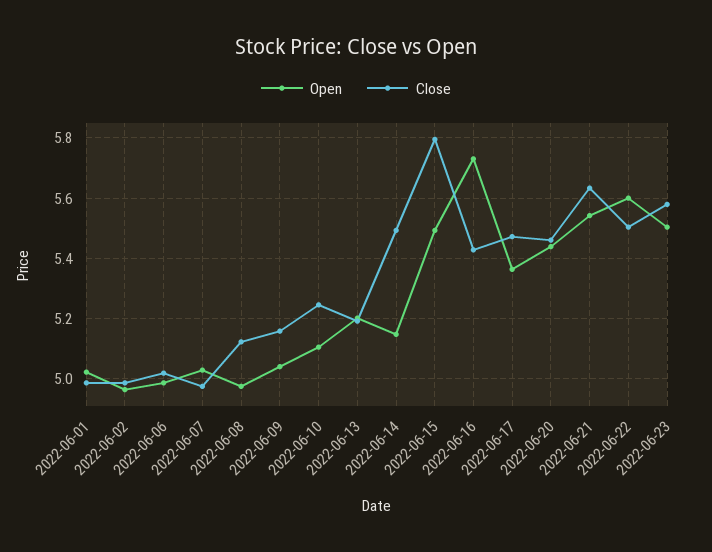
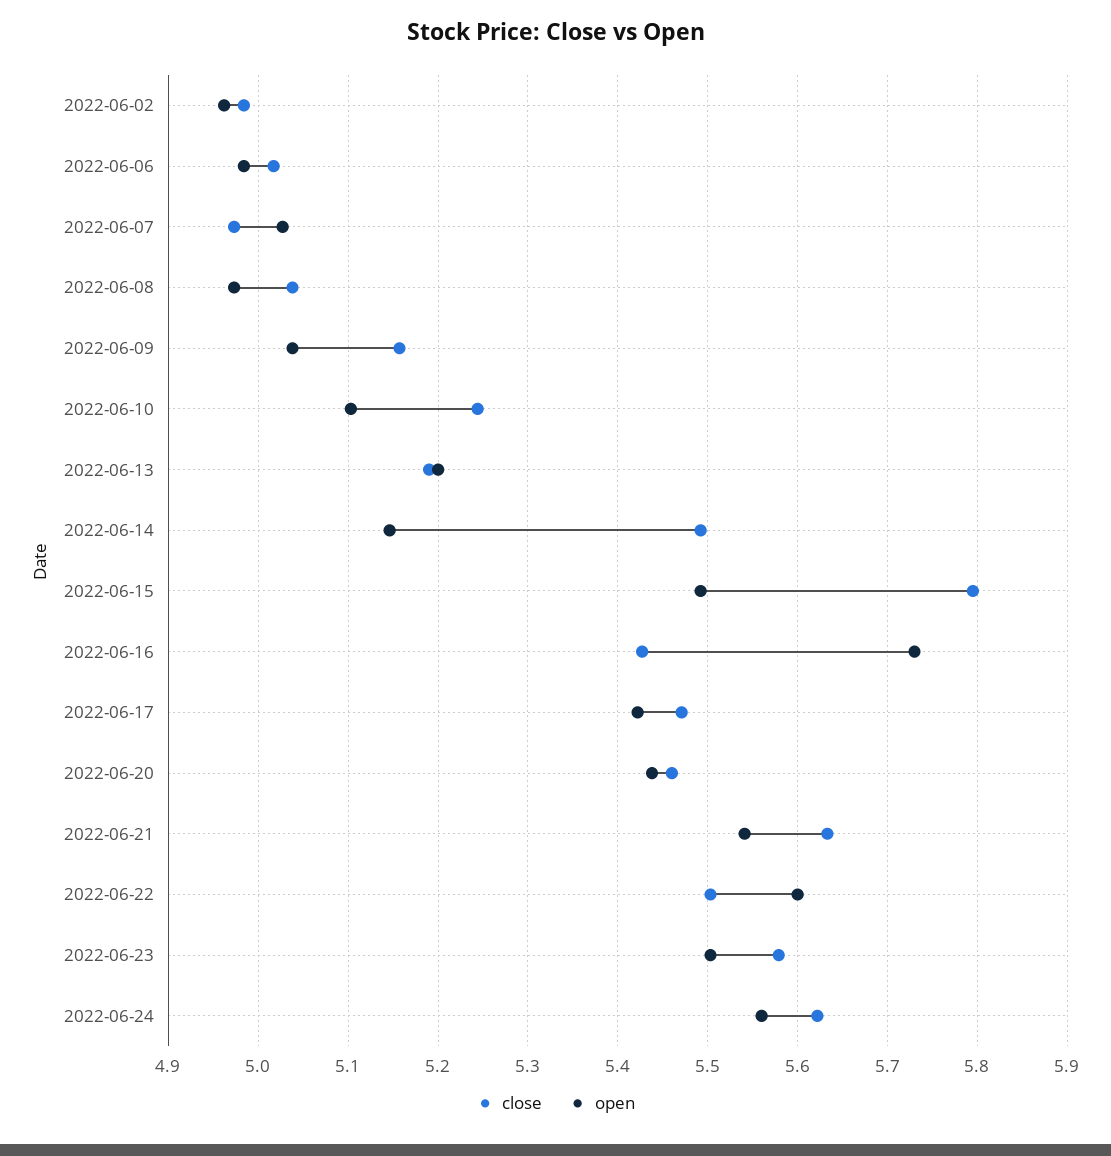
Open, 2022-06-01: 5.02 -> none
Close, 2022-06-01: 4.98 -> none
Close, 2022-06-08: 5.12 -> 5.04
Open, 2022-06-17: 5.36 -> 5.42
Close, 2022-06-24: none -> 5.62
Open, 2022-06-24: none -> 5.56

